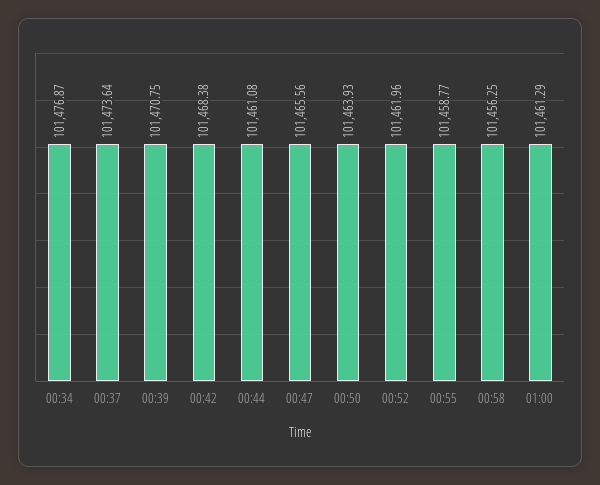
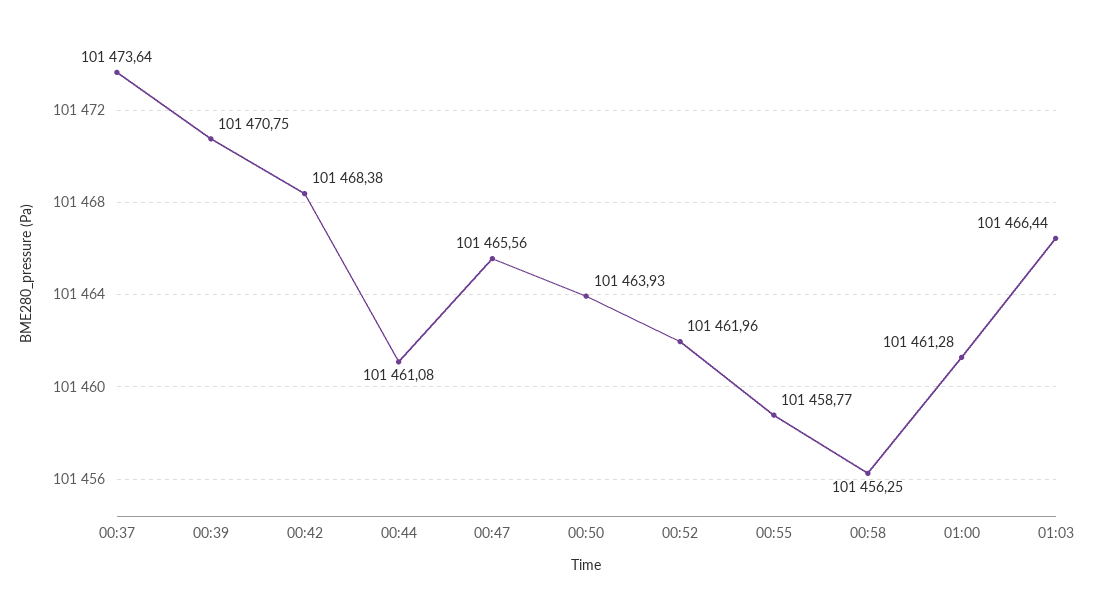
00:34: 101476.87 -> none
01:00: 101461.29 -> 101461.28
01:03: none -> 101466.44

